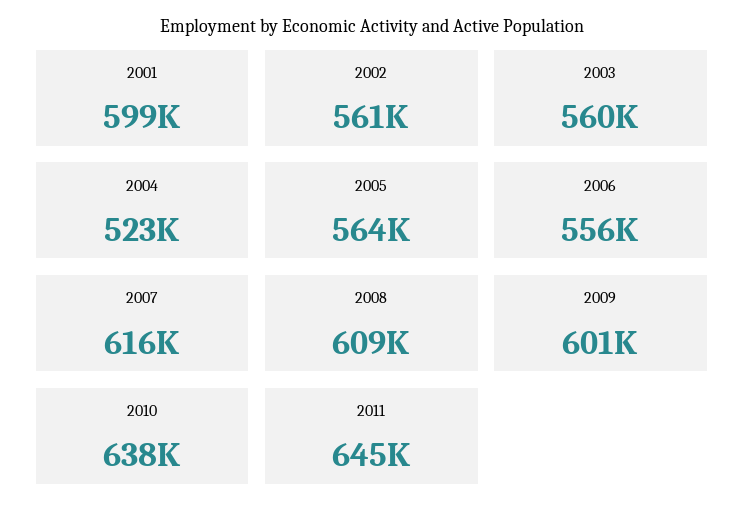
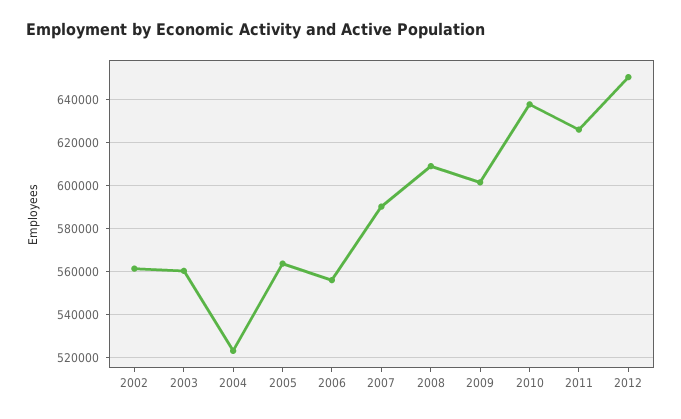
2001: 599000 -> none
2007: 616000 -> 590000
2011: 645000 -> 625000
2012: none -> 650000

